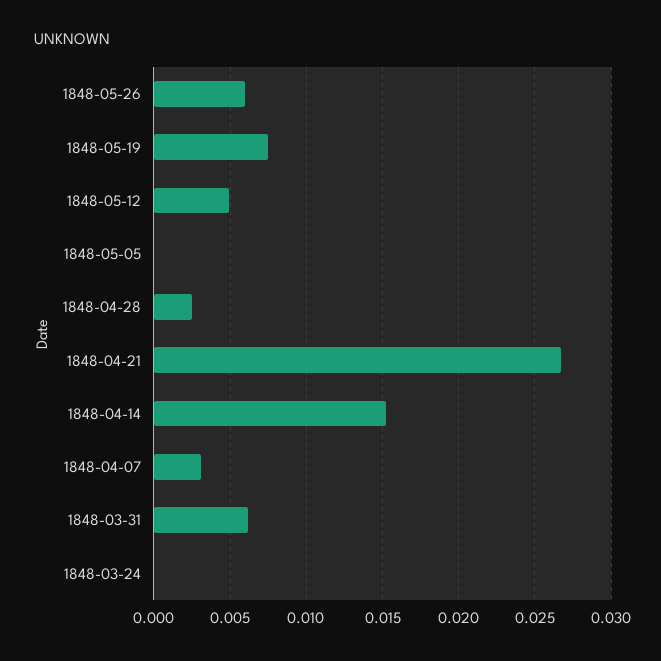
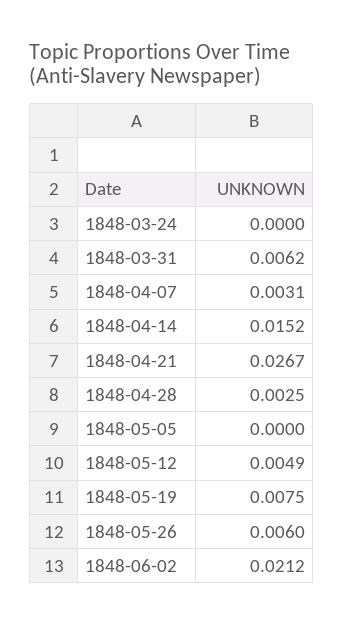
1848-06-02: none -> 0.0212

